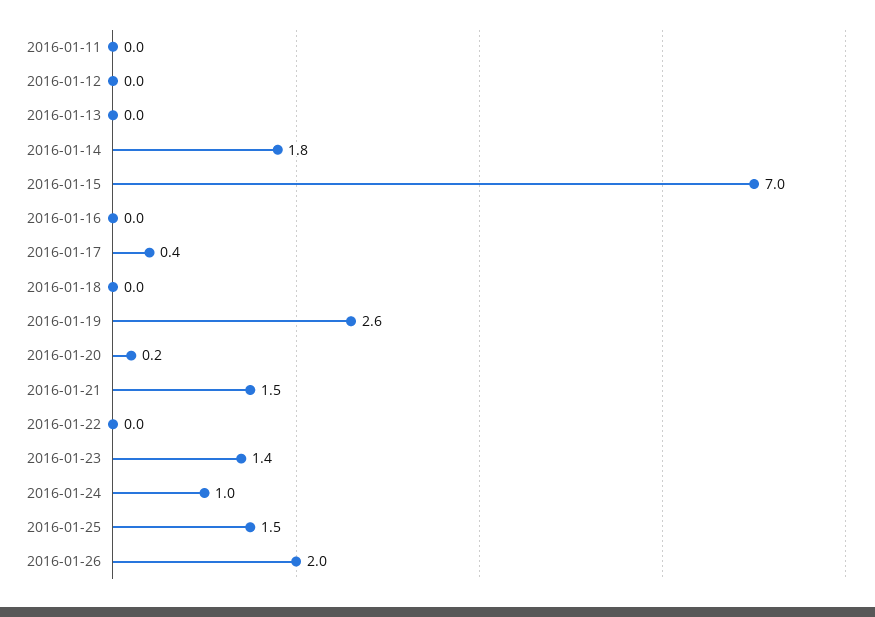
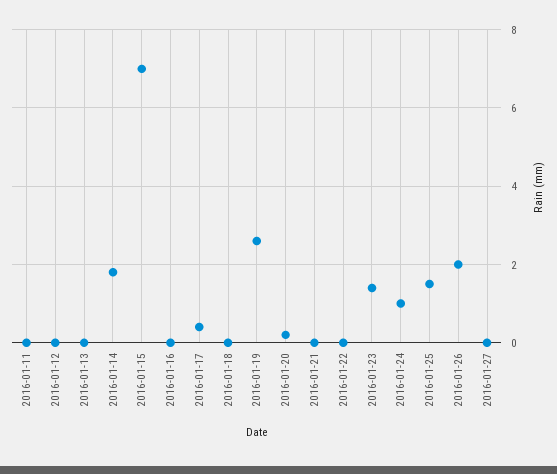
2016-01-21: 1.5 -> 0
2016-01-27: none -> 0

